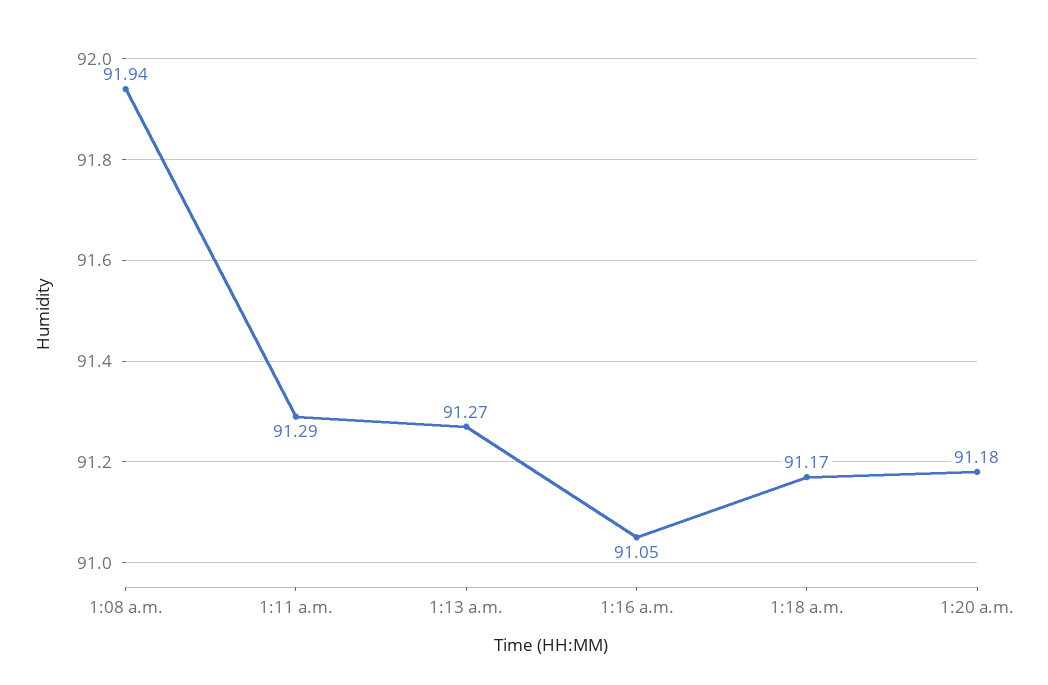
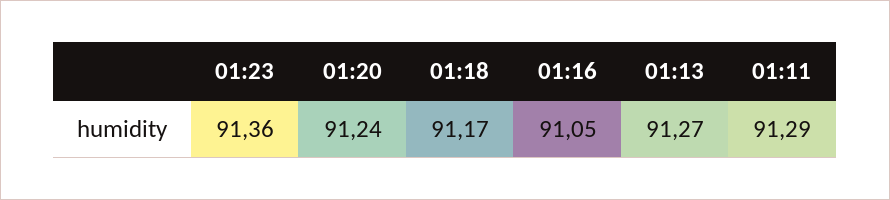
1:08 a.m.: 91.94 -> none
1:20 a.m.: 91.18 -> 91.24
01:23: none -> 91.36

